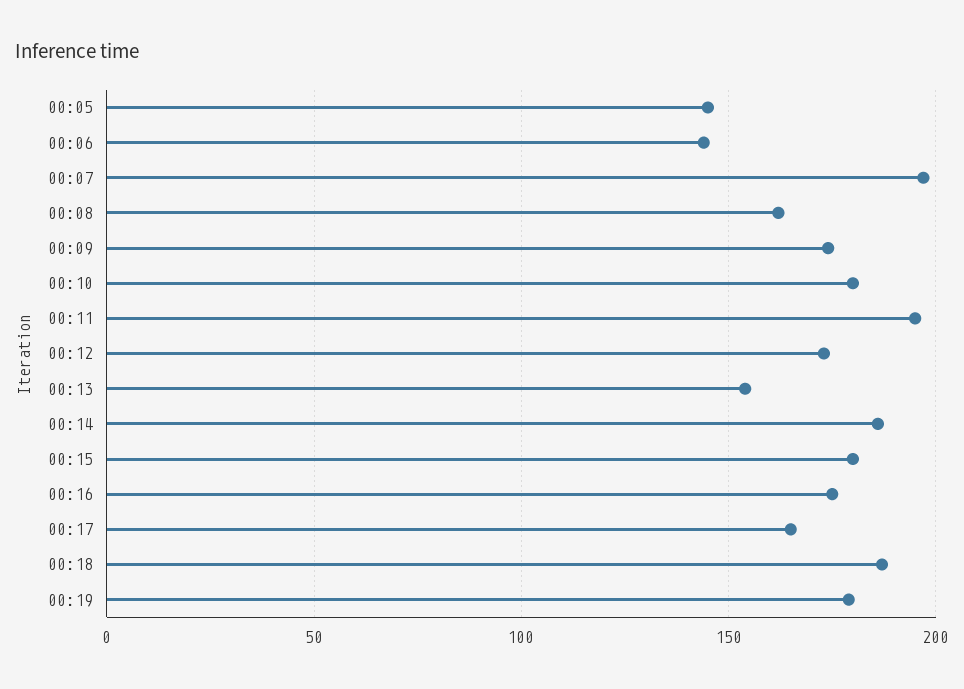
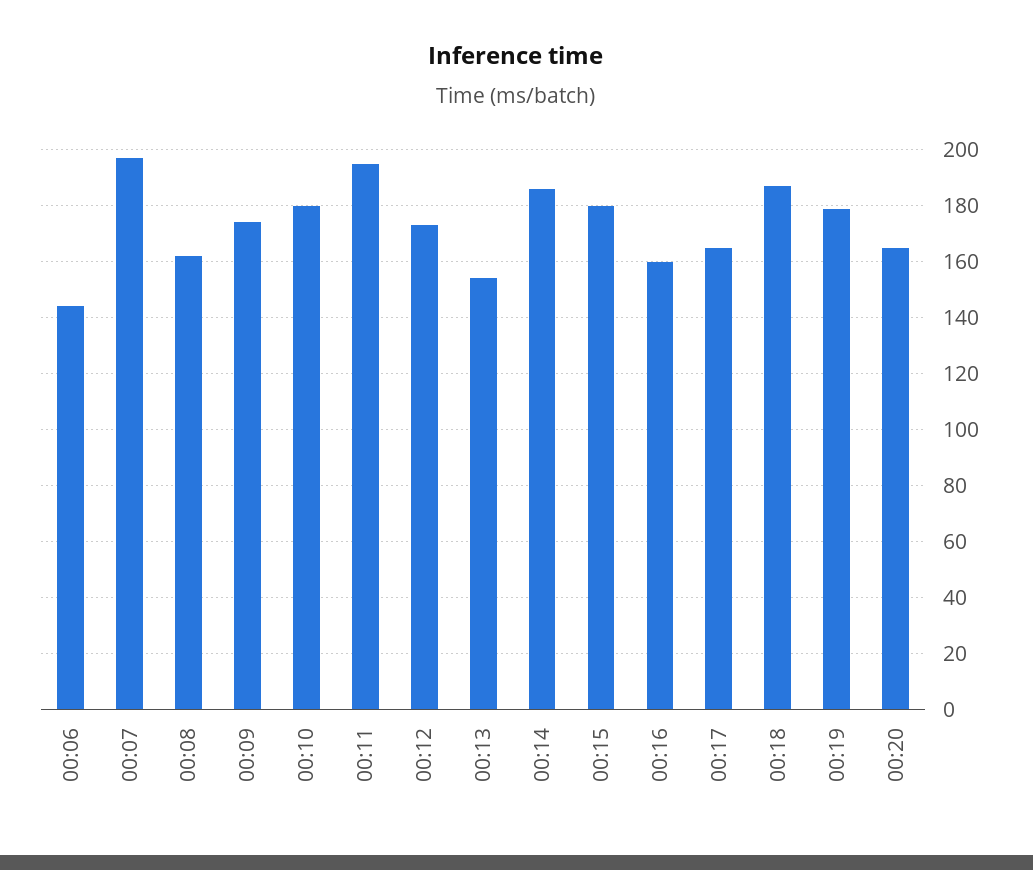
00:05: 145 -> none
00:16: 175 -> 160
00:20: none -> 165

